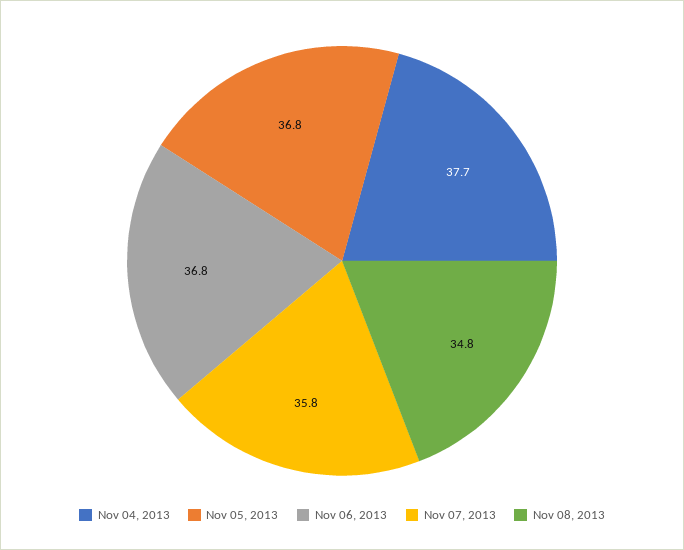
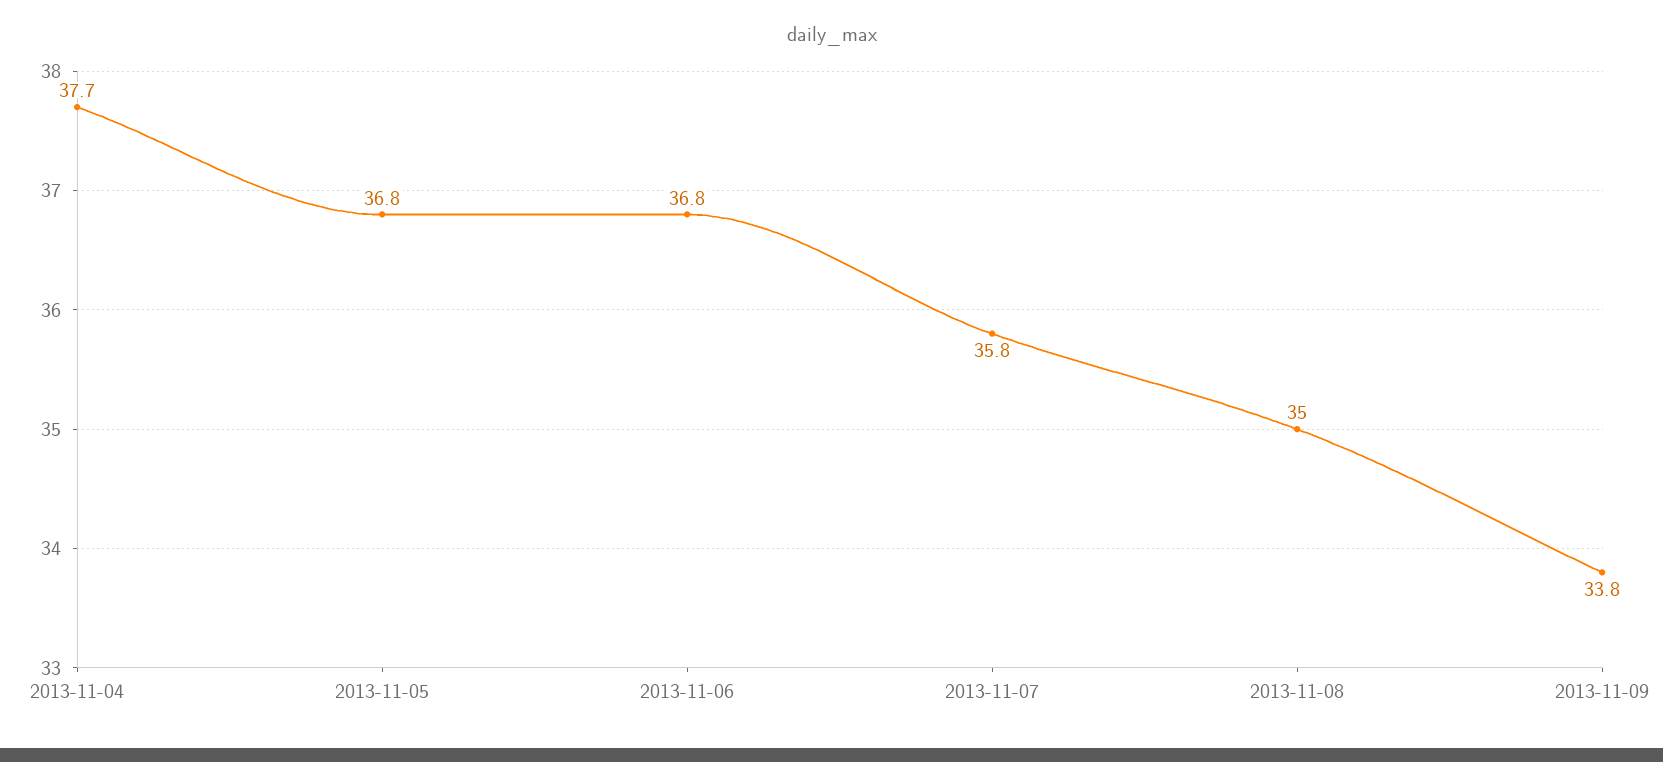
Nov 08, 2013: 34.8 -> 35
2013-11-09: none -> 33.8

